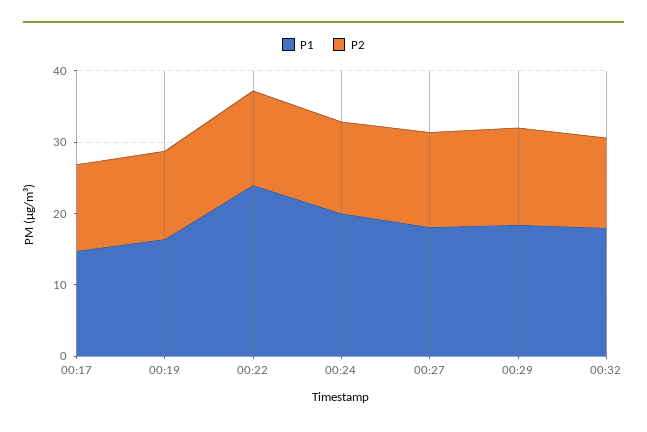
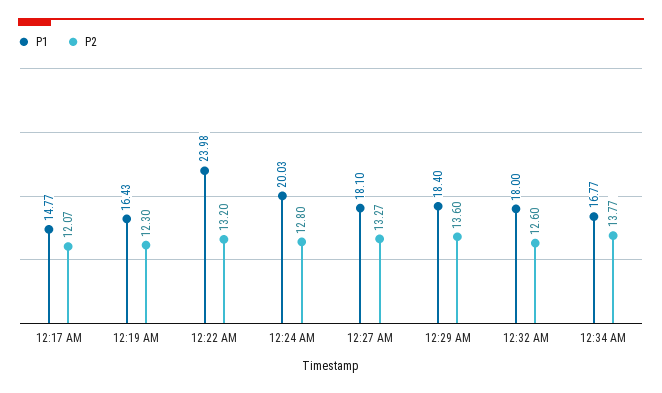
P1, 12:34 AM: none -> 16.77
P2, 12:34 AM: none -> 13.77

